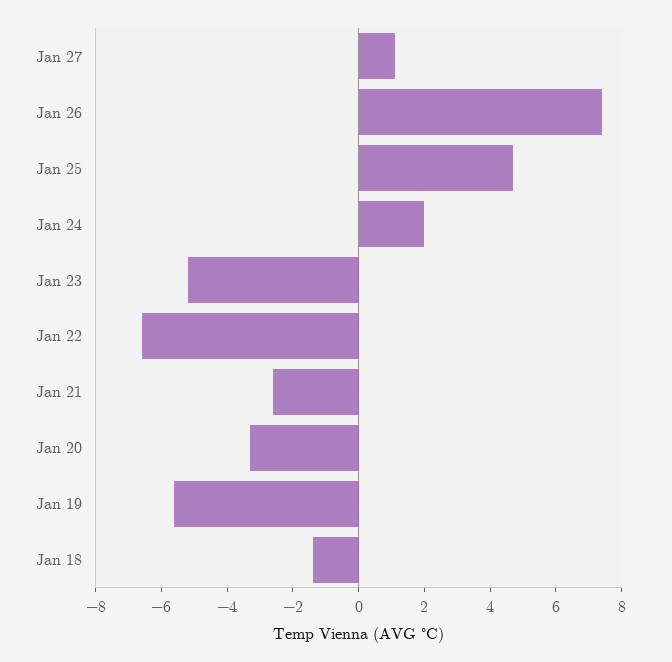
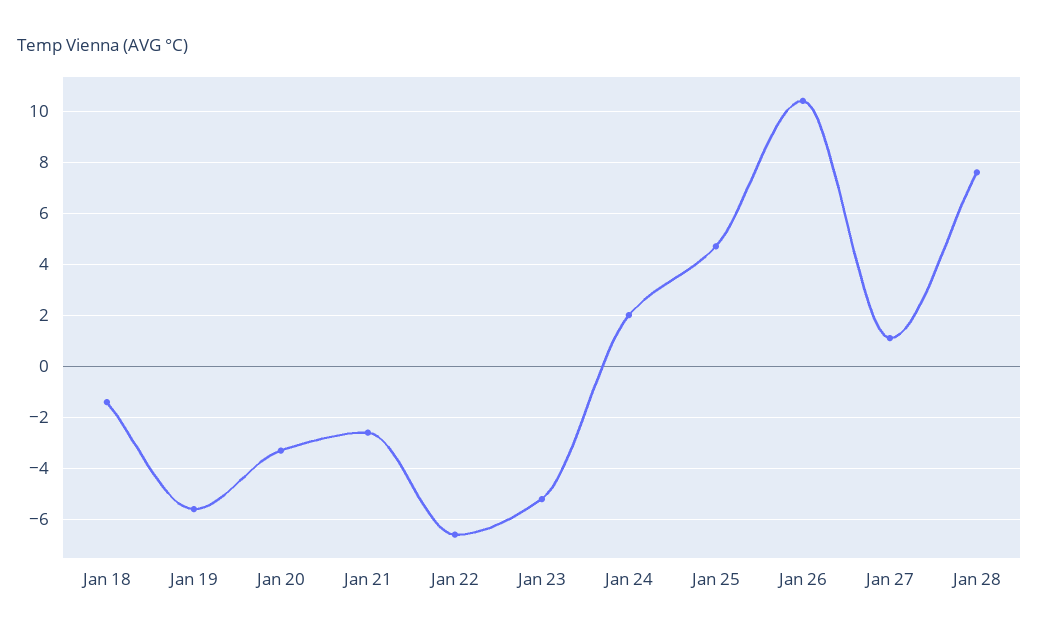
Jan 26: 7.5 -> 10.5
Jan 28: none -> 7.5

